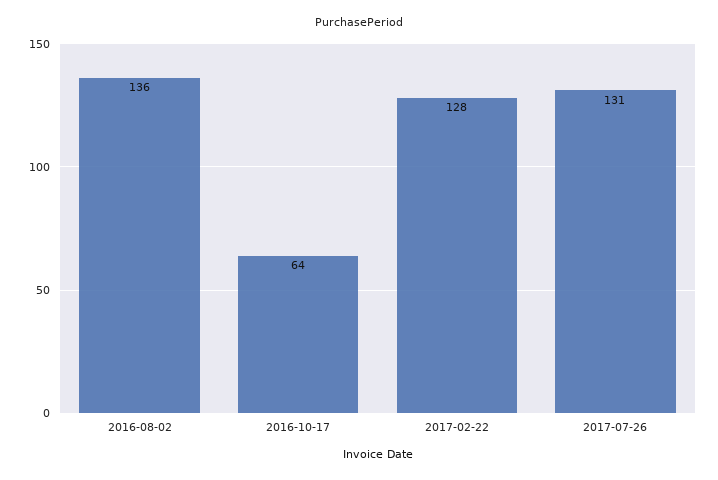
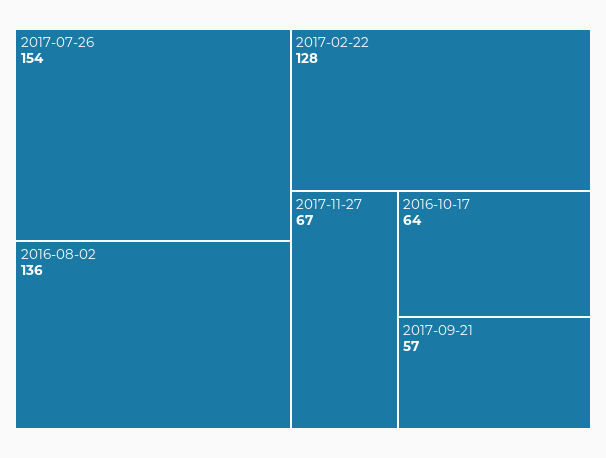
2017-07-26: 131 -> 154
2017-11-27: none -> 67
2017-09-21: none -> 57

